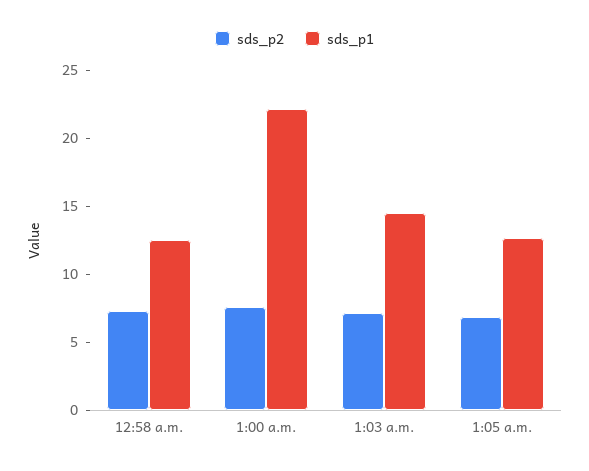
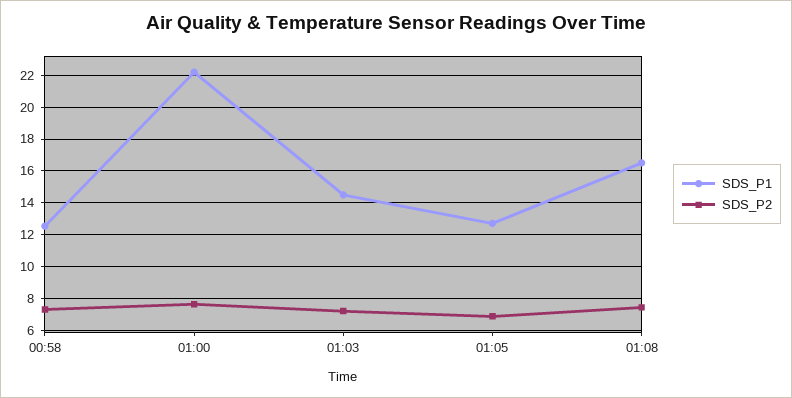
sds_p1, 01:08: none -> 16.5
sds_p2, 01:08: none -> 7.5

